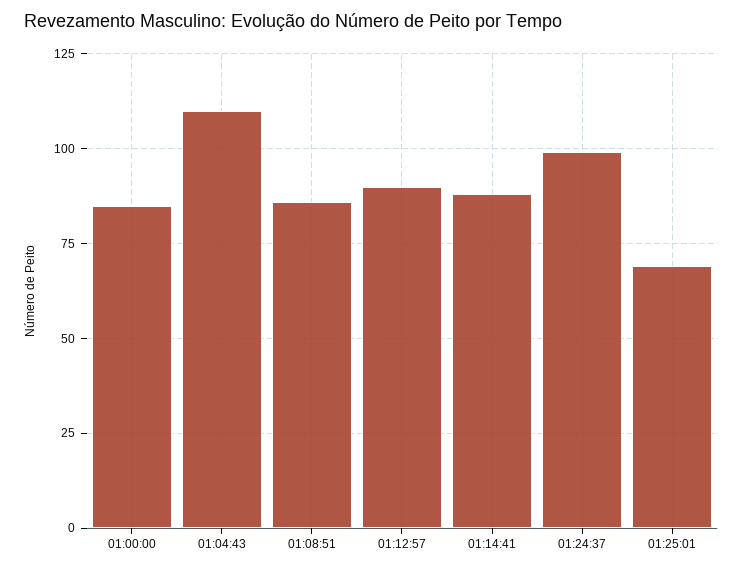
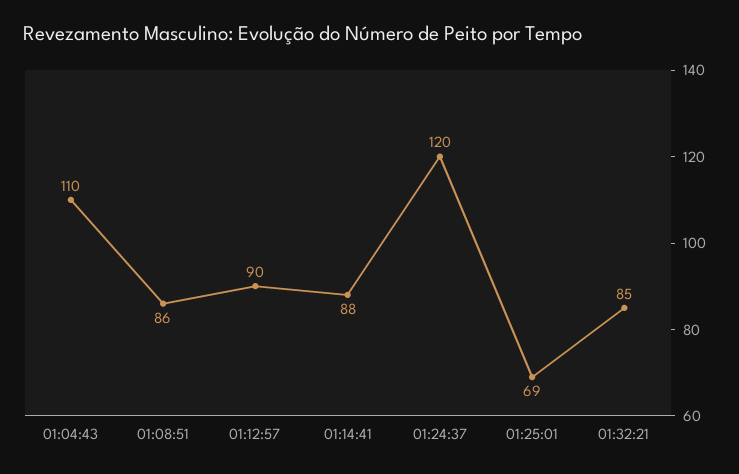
01:00:00: 85 -> none
01:24:37: 100 -> 120
01:32:21: none -> 85

